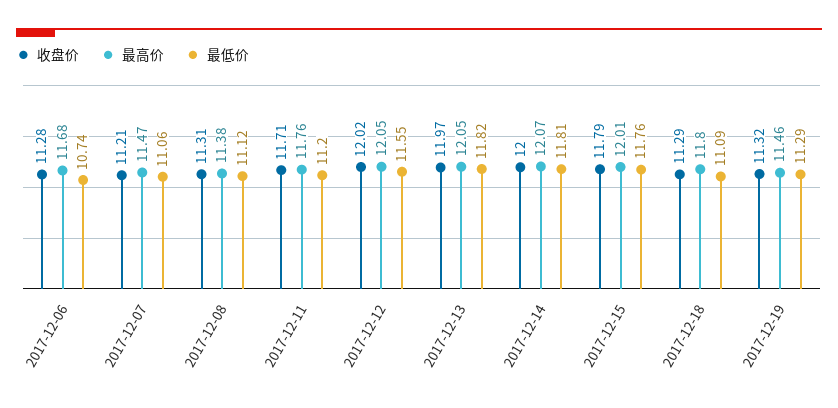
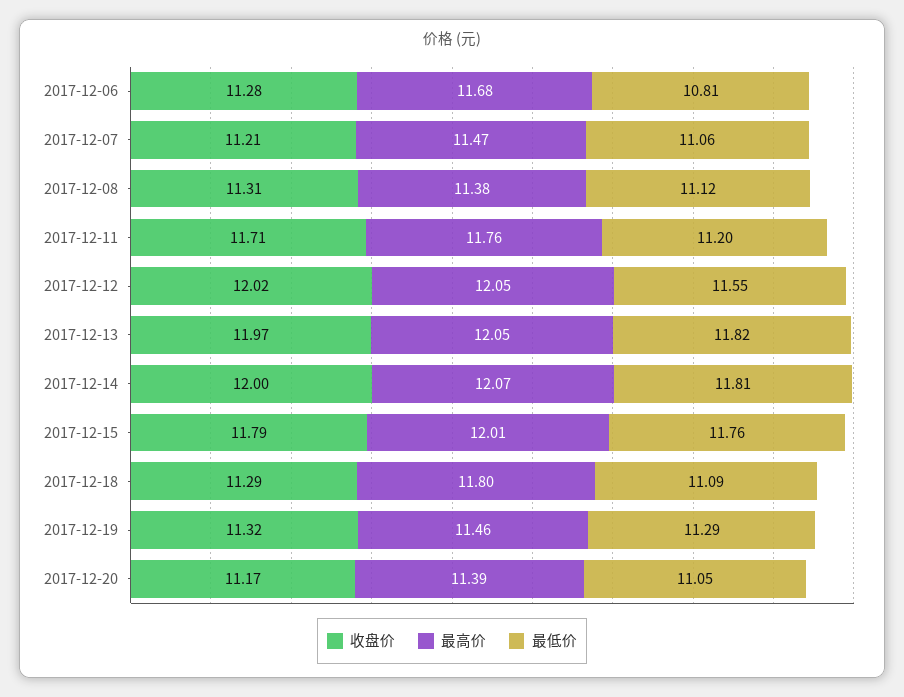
最低价, 2017-12-06: 10.74 -> 10.81
收盘价, 2017-12-20: none -> 11.17
最高价, 2017-12-20: none -> 11.39
最低价, 2017-12-20: none -> 11.05

